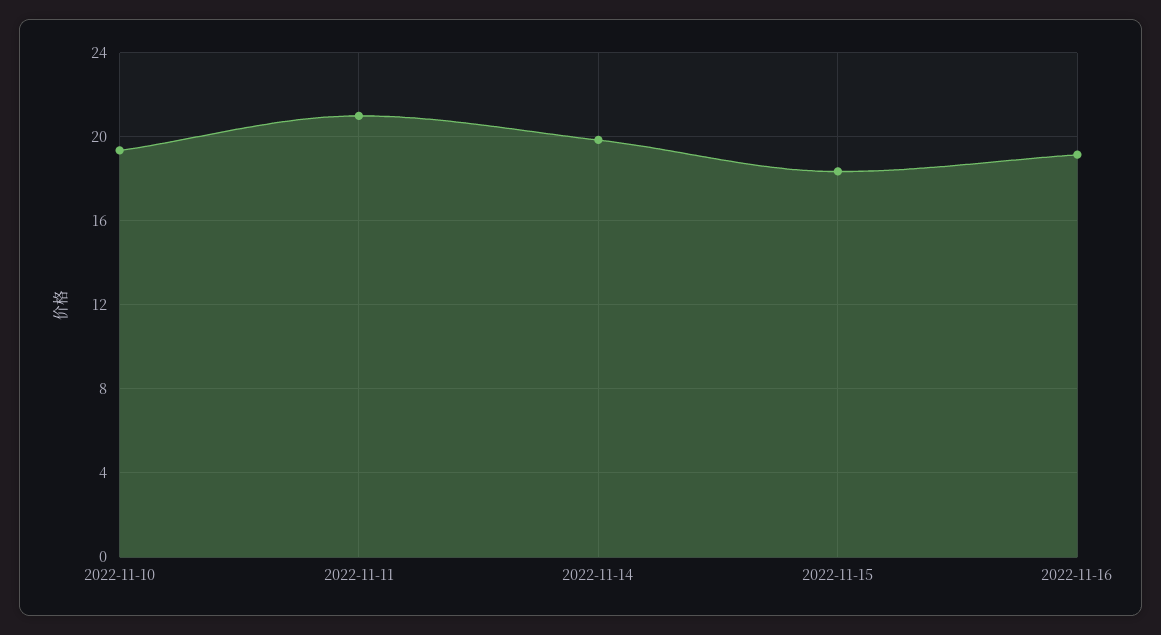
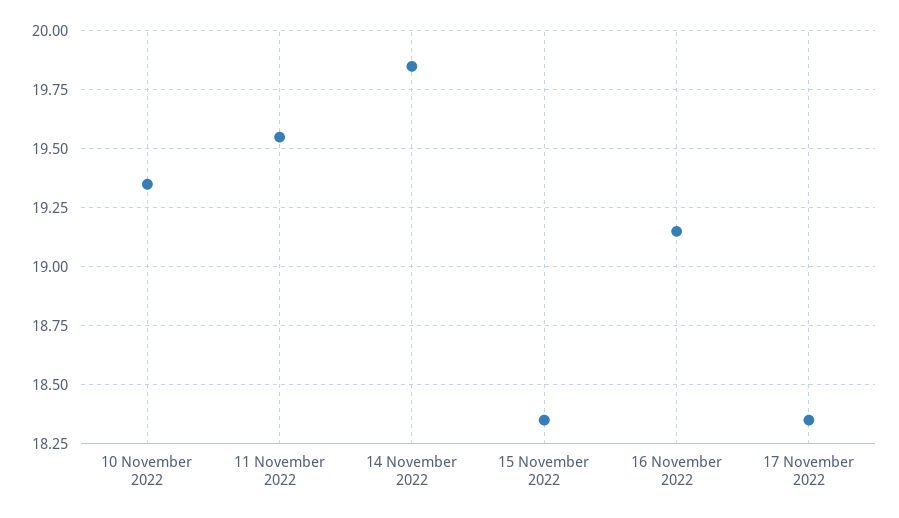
2022-11-11: 21 -> 19.55
17 November 2022: none -> 18.35

